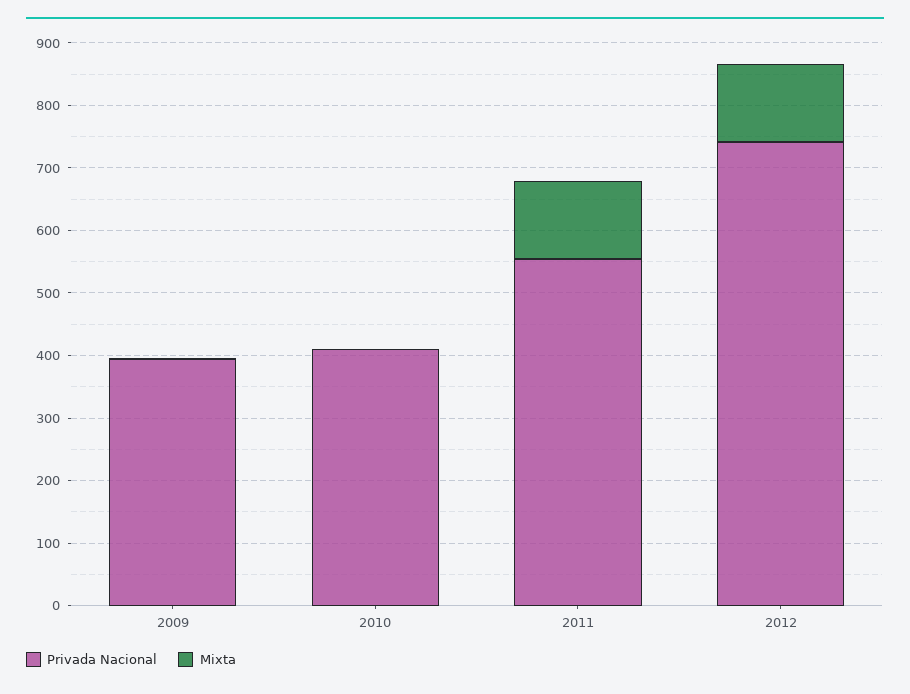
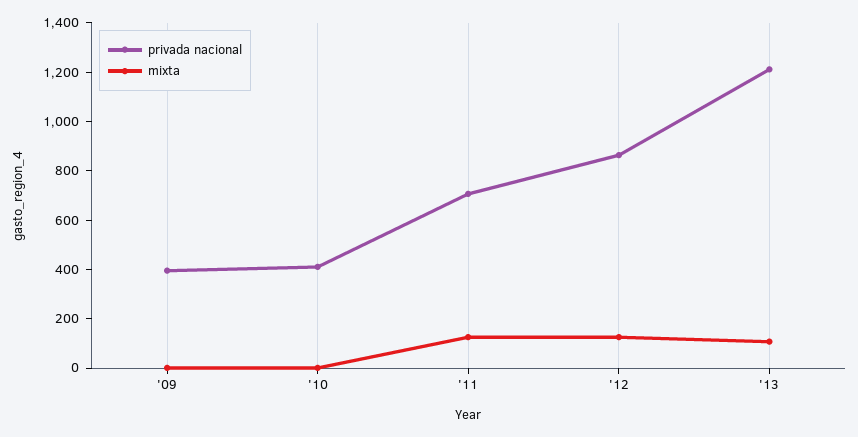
Privada Nacional, 2011: 560 -> 700
Privada Nacional, 2012: 740 -> 850
Privada Nacional, '13: none -> 1200
Mixta, '13: none -> 100

